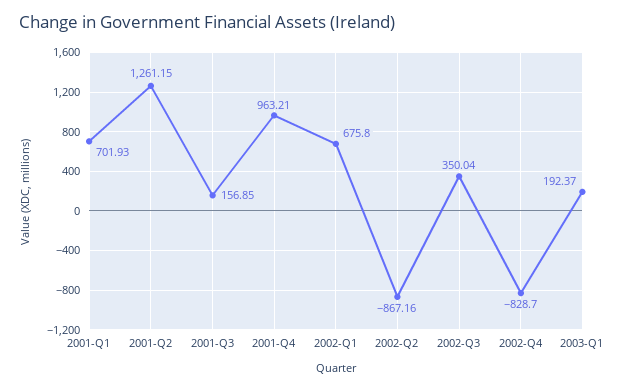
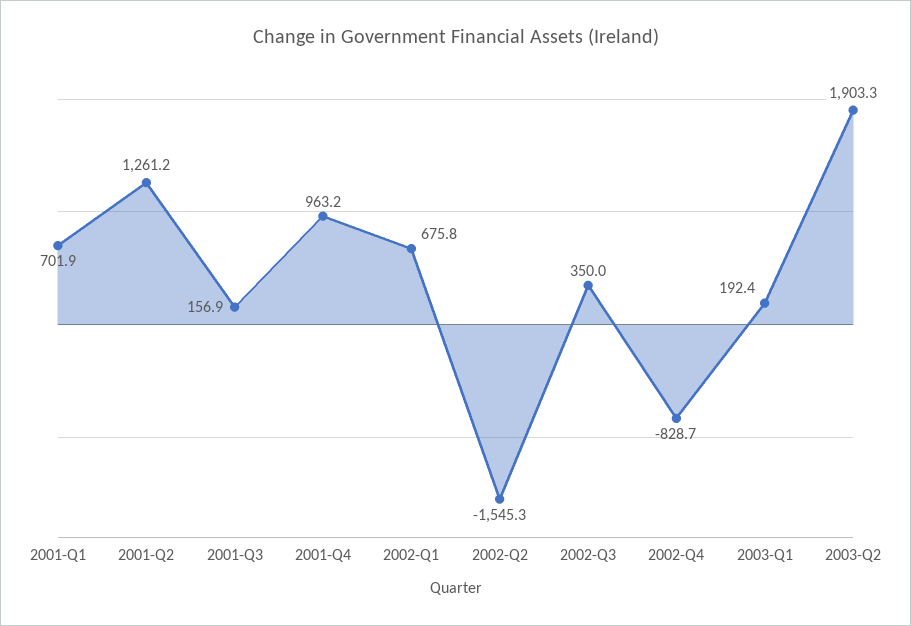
2002-Q2: -867.16 -> -1545.3
2003-Q2: none -> 1903.3

